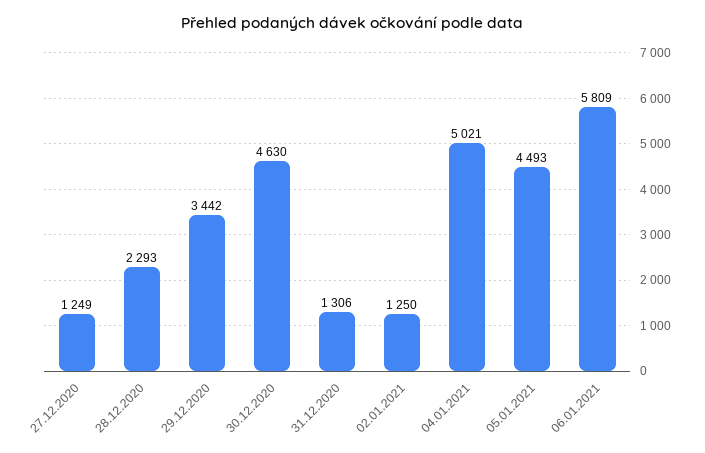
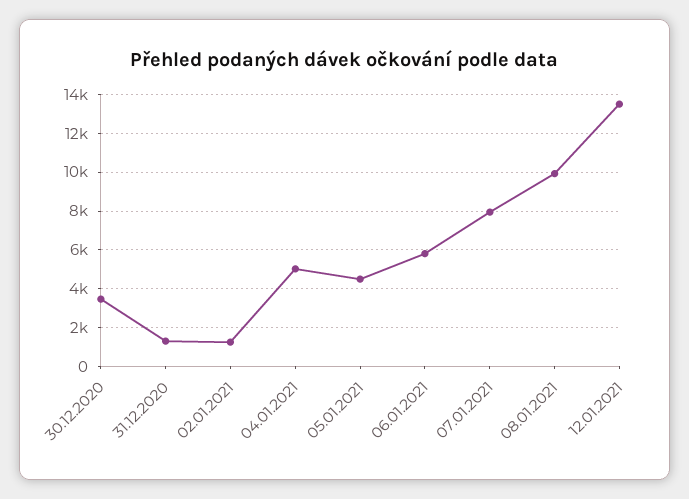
27.12.2020: 1249 -> none
28.12.2020: 2293 -> none
29.12.2020: 3442 -> none
30.12.2020: 4630 -> 3500
07.01.2021: none -> 8000
08.01.2021: none -> 10000
12.01.2021: none -> 13500

